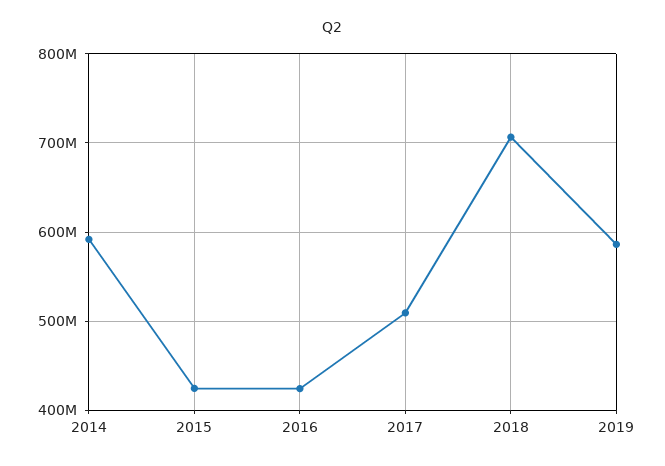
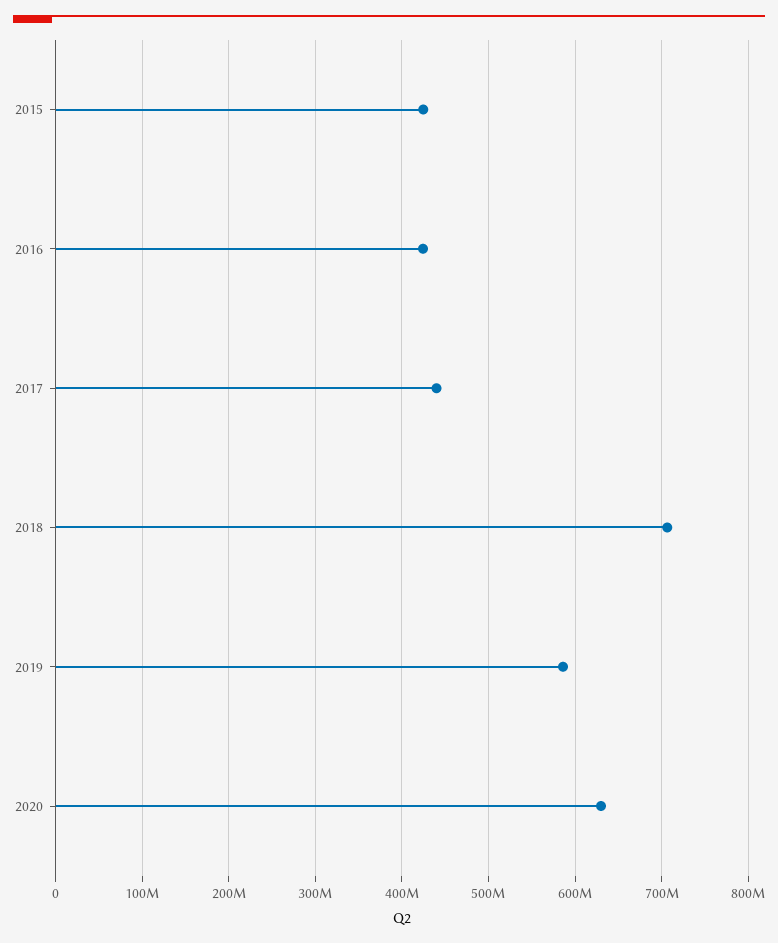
2014: 590000000 -> none
2017: 510000000 -> 440000000
2020: none -> 630000000

